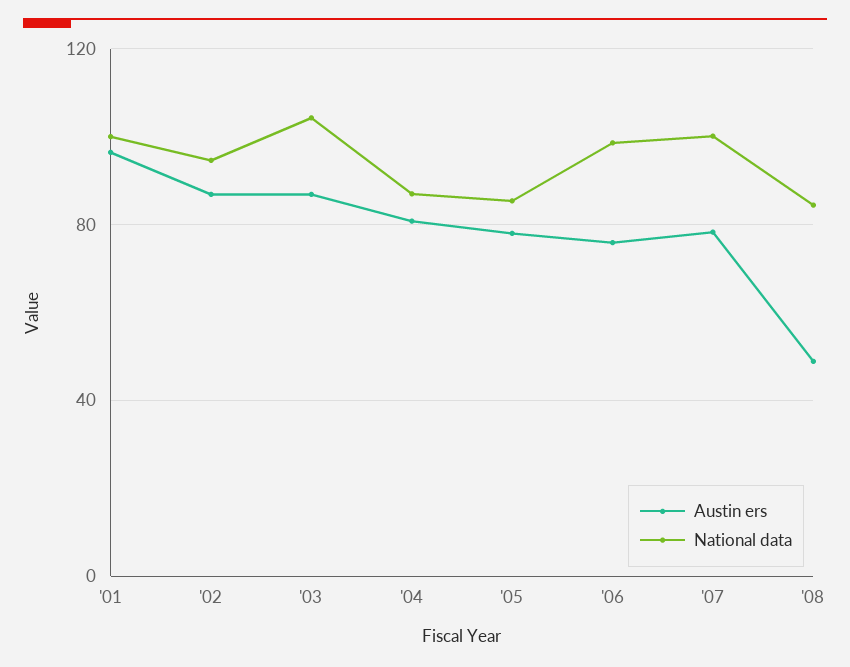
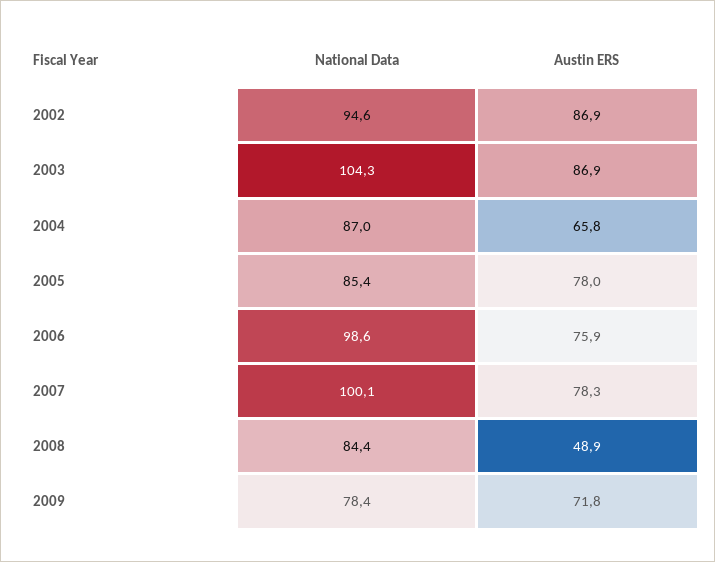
Austin ers, '01: 95 -> none
National data, '01: 100 -> none
Austin ers, '04: 80 -> 65.8
National data, 2009: none -> 78.4
Austin ers, 2009: none -> 71.8

